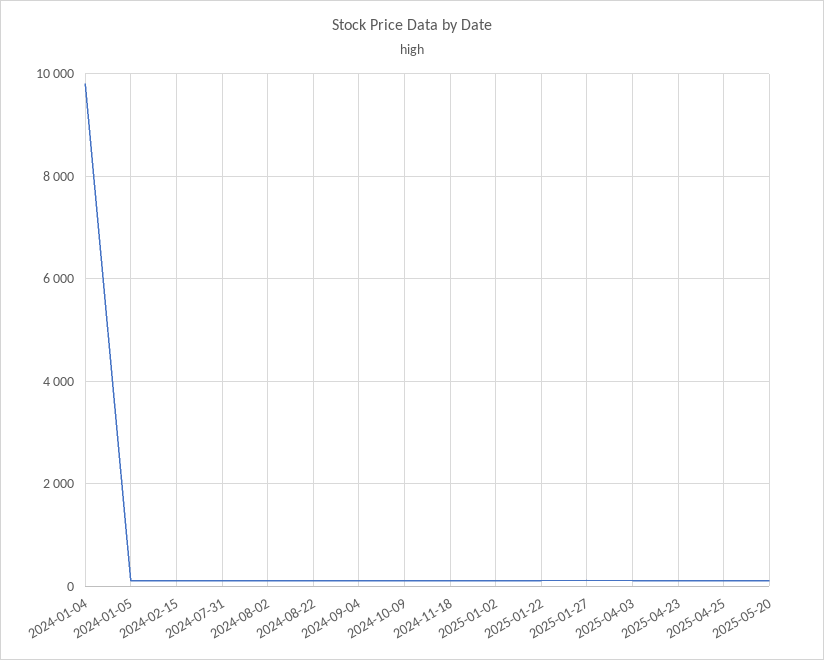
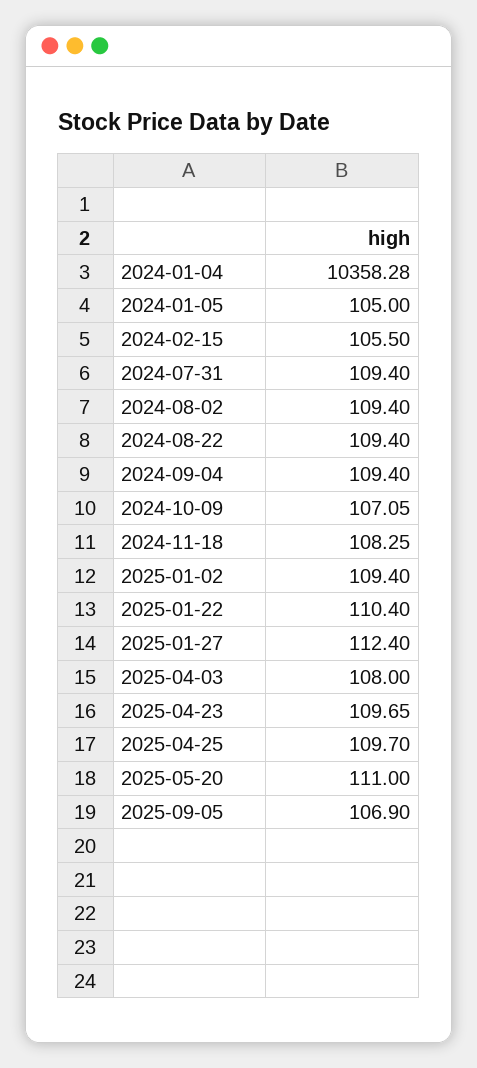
2024-01-04: 9800 -> 10358.28
2025-09-05: none -> 106.9

